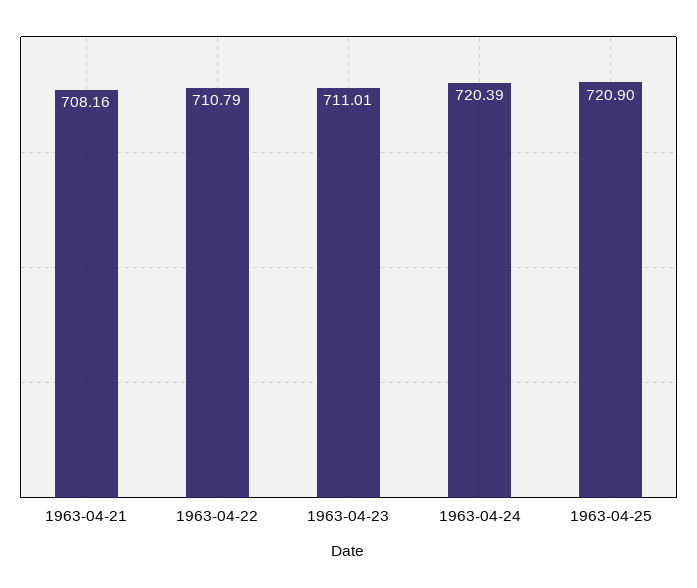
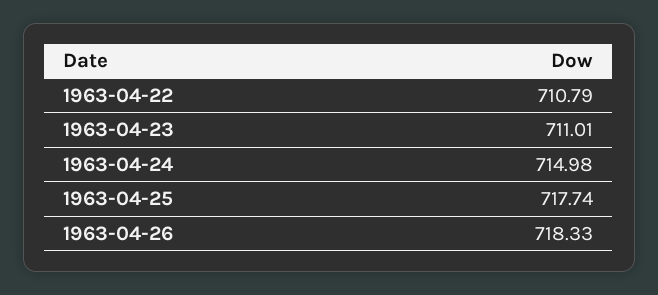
1963-04-21: 708.16 -> none
1963-04-24: 720.39 -> 714.98
1963-04-25: 720.9 -> 717.74
1963-04-26: none -> 718.33

